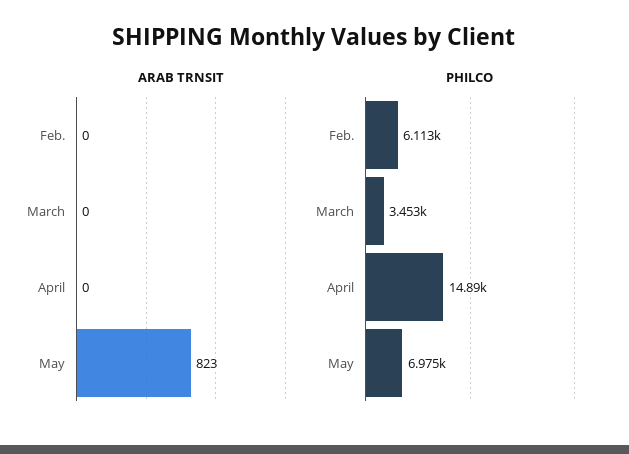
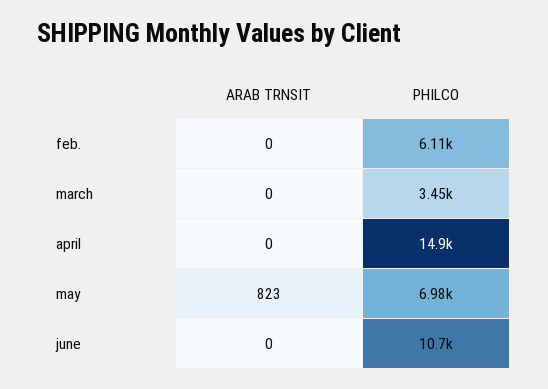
ARAB TRNSIT, june: none -> 0
PHILCO, june: none -> 10700

